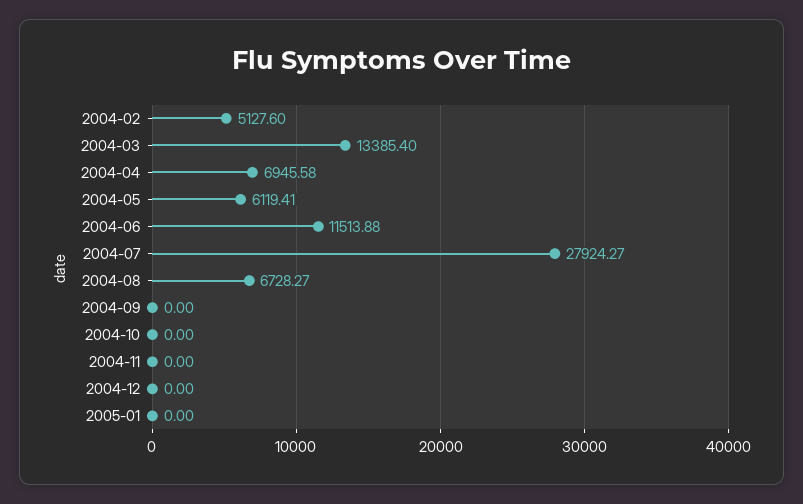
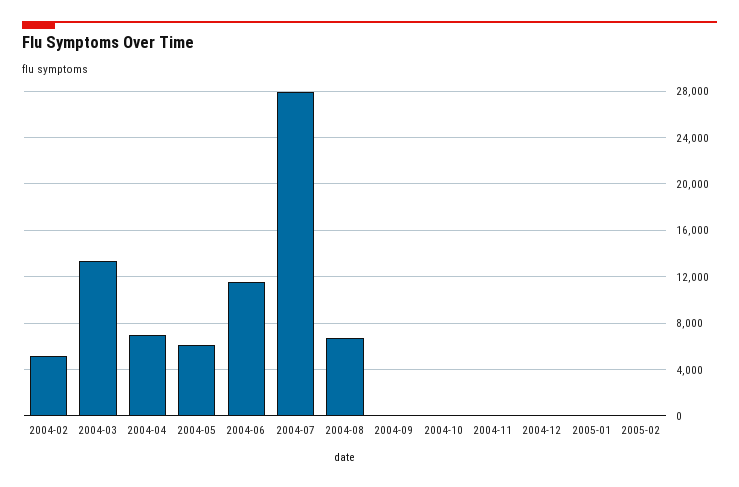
2005-02: none -> 0

